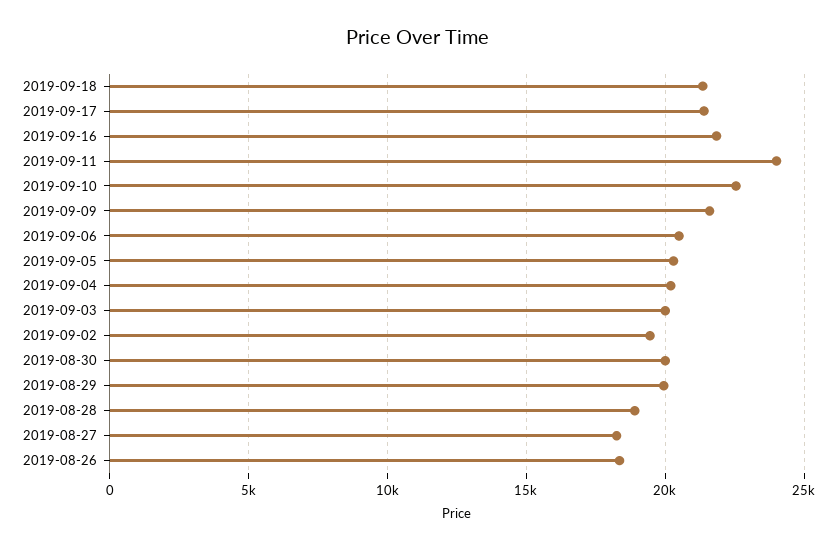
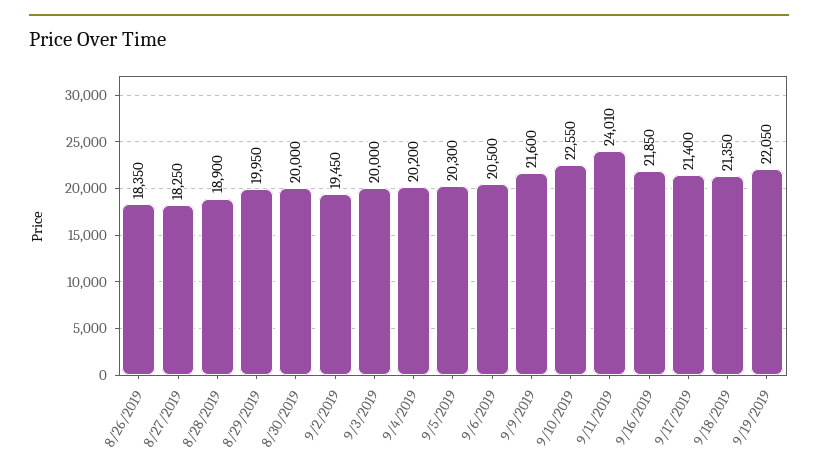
9/19/2019: none -> 22050

